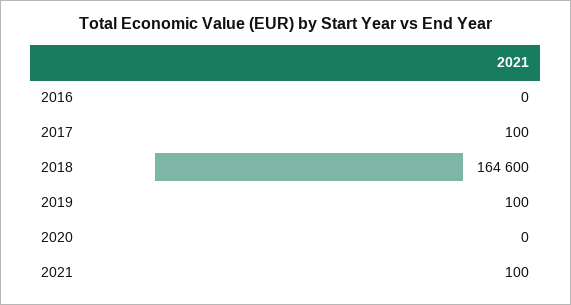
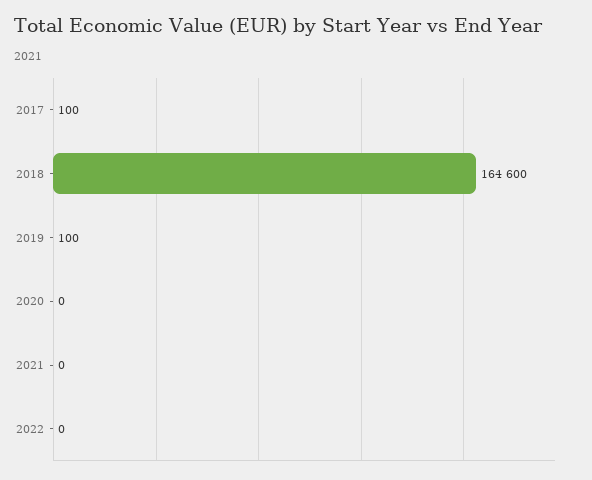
2016: 0 -> none
2021: 100 -> 0
2022: none -> 0

